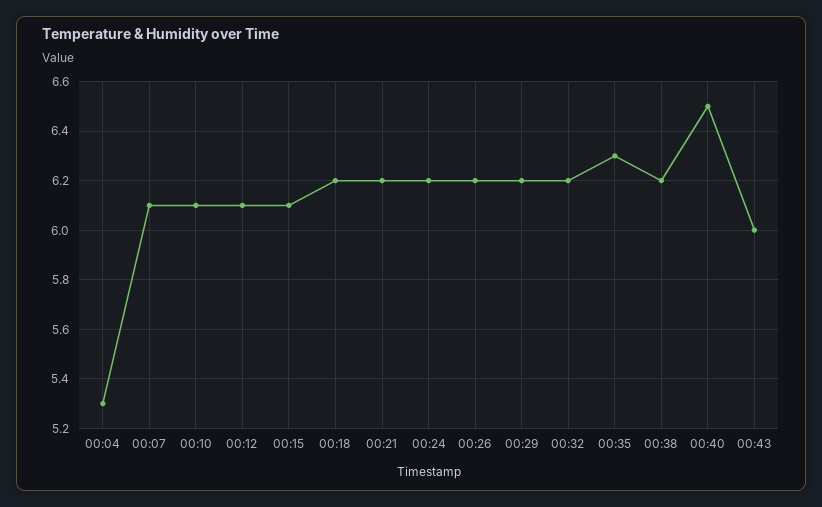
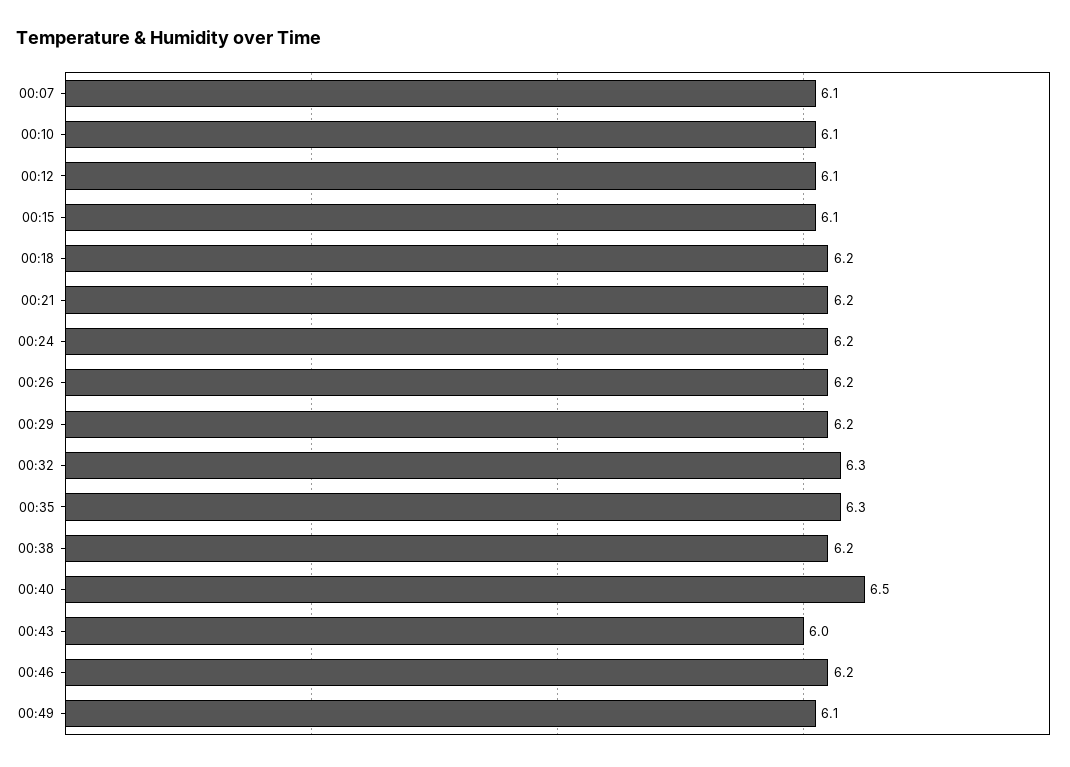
00:04: 5.3 -> none
00:32: 6.2 -> 6.3
00:46: none -> 6.2
00:49: none -> 6.1

